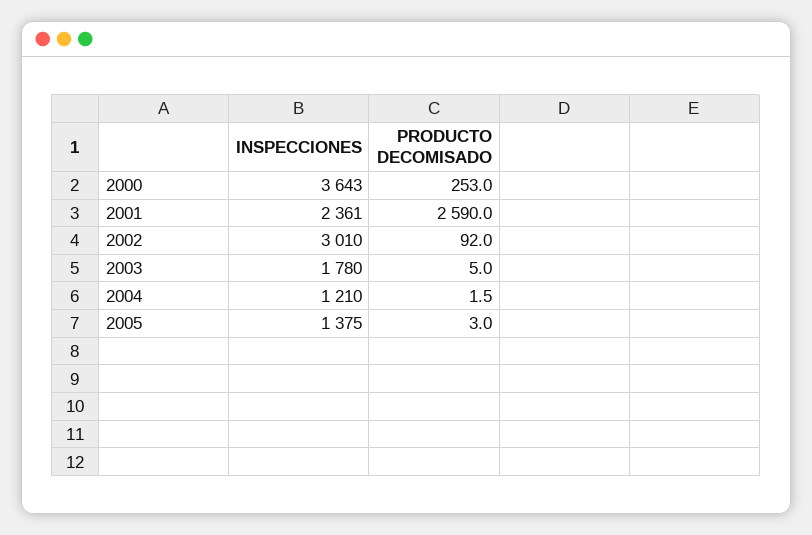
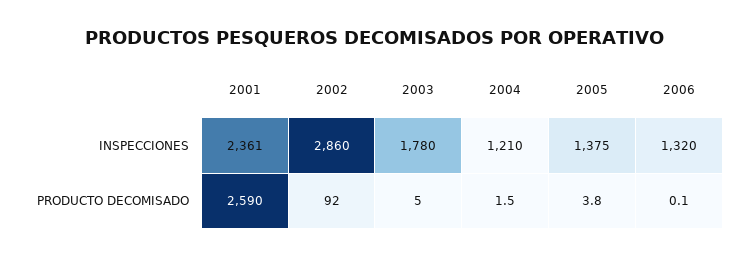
INSPECCIONES, 2000: 3643 -> none
PRODUCTO DECOMISADO, 2000: 253 -> none
INSPECCIONES, 2002: 3010 -> 2860
PRODUCTO DECOMISADO, 2005: 3 -> 3.8
INSPECCIONES, 2006: none -> 1320
PRODUCTO DECOMISADO, 2006: none -> 0.1

